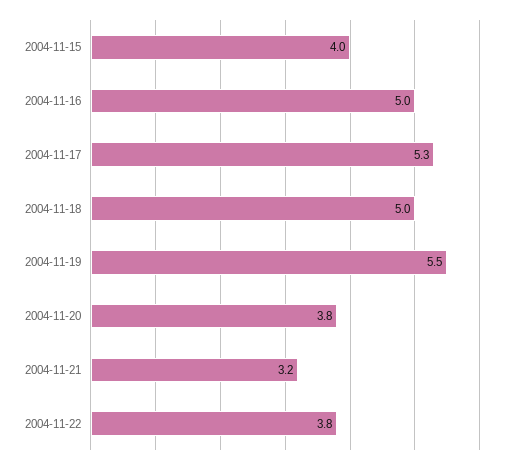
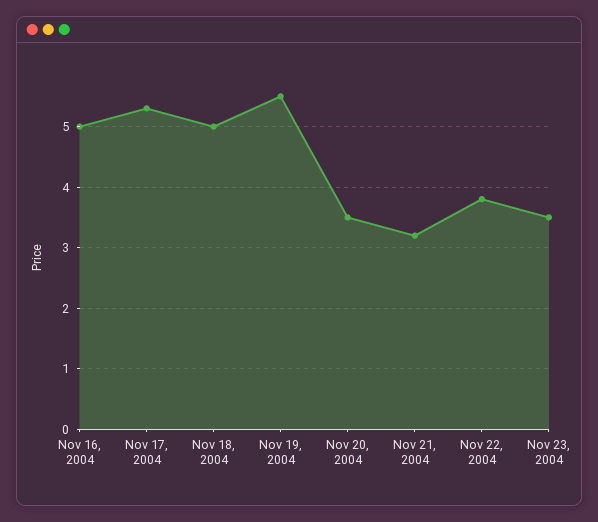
2004-11-15: 4 -> none
2004-11-20: 3.8 -> 3.5
Nov 23, 2004: none -> 3.5

